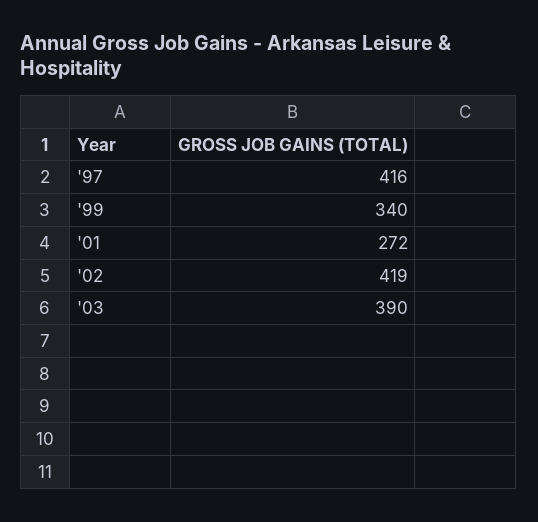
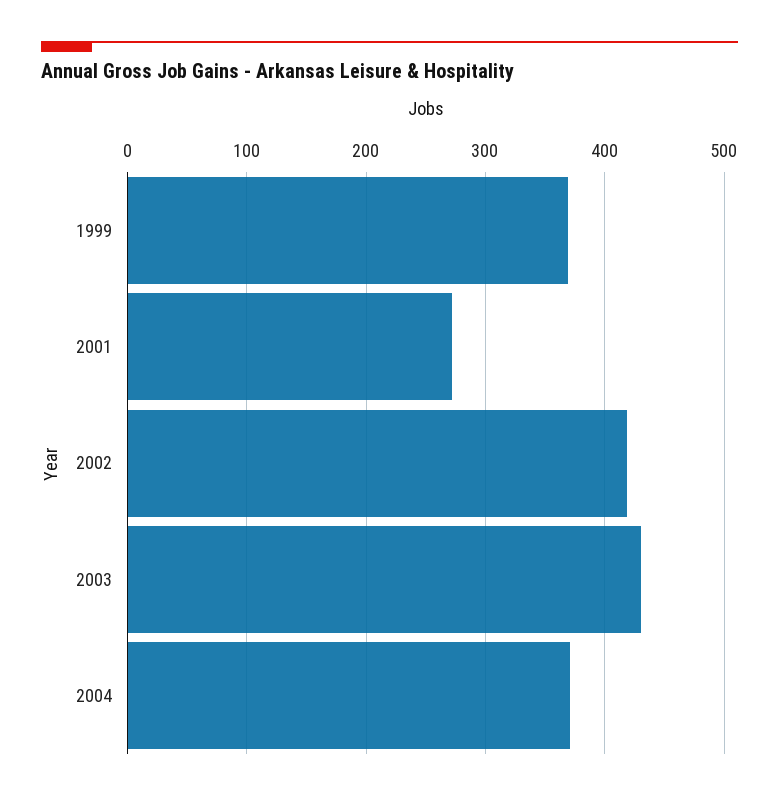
'97: 416 -> none
'99: 340 -> 370
'03: 390 -> 430
2004: none -> 370

